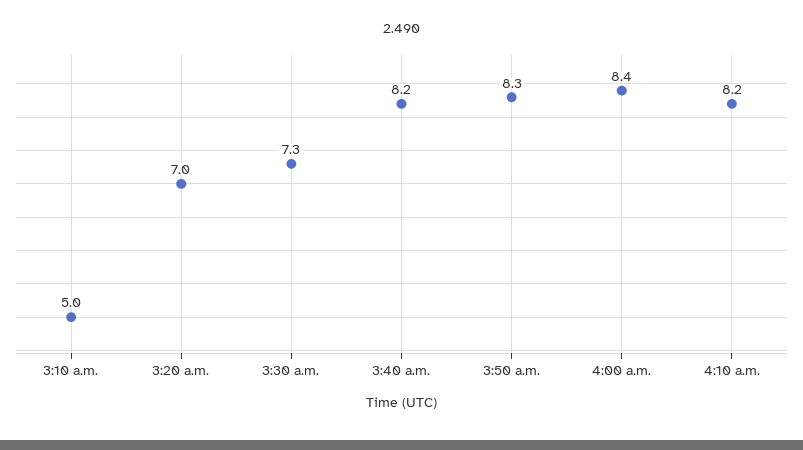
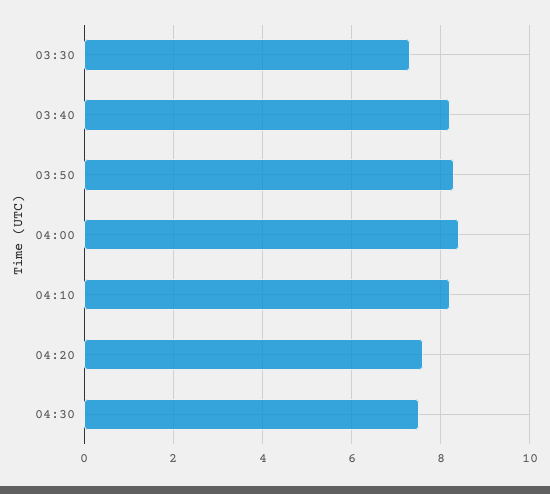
3:10 a.m.: 5 -> none
3:20 a.m.: 7 -> none
04:20: none -> 7.5
04:30: none -> 7.5

